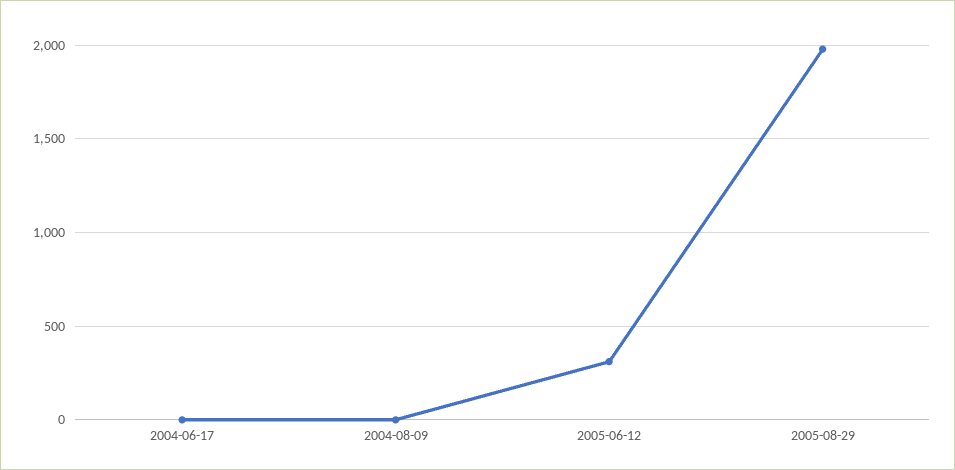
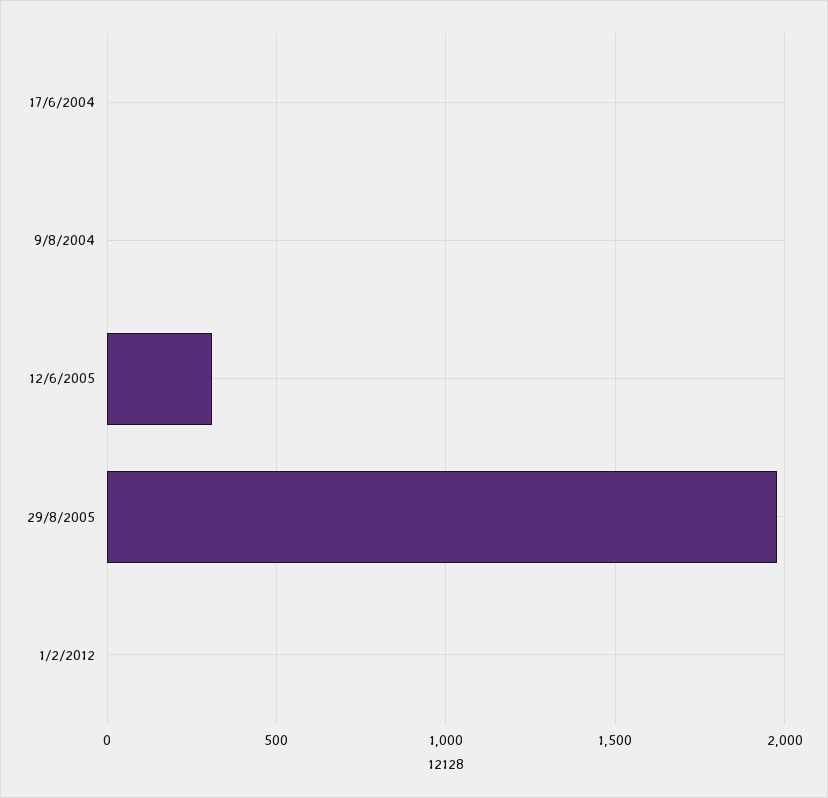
1/2/2012: none -> 0

